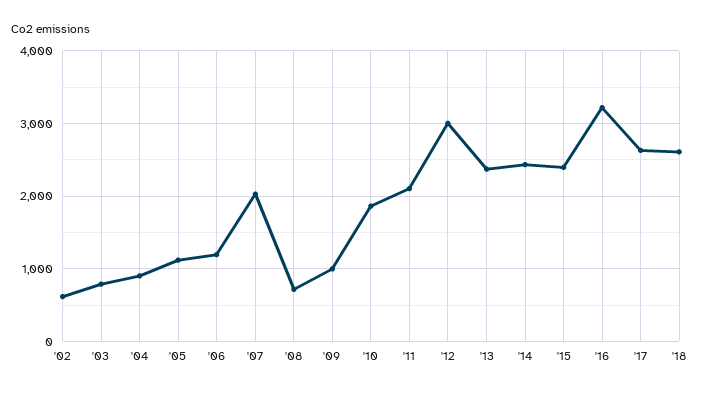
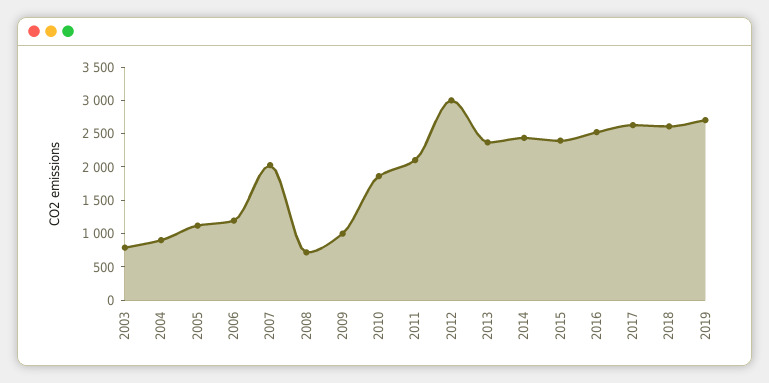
'02: 600 -> none
'16: 3200 -> 2500
2019: none -> 2750

